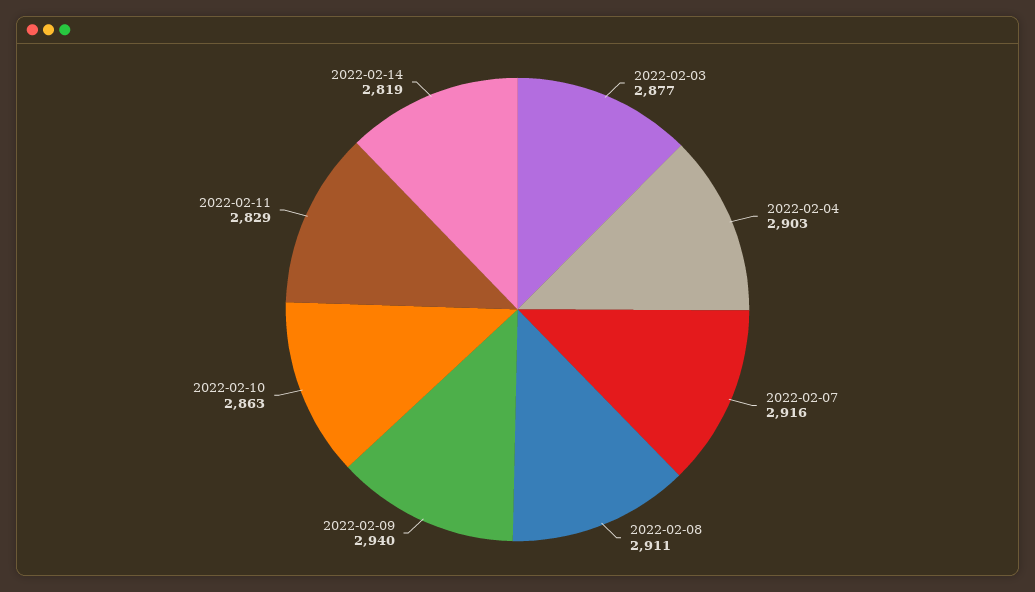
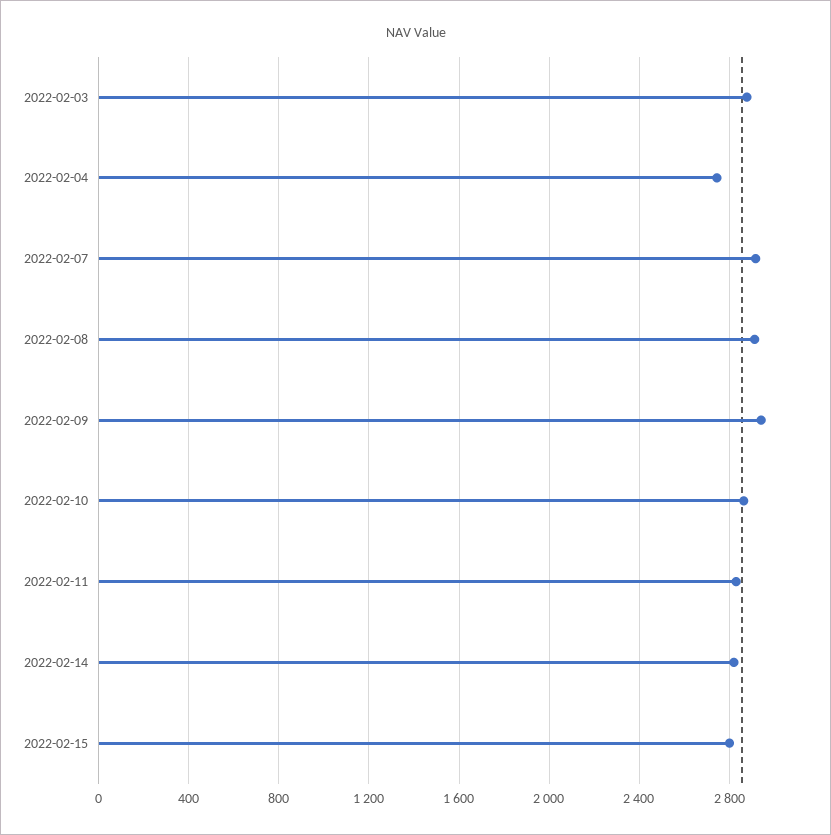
2022-02-04: 2903 -> 2750
2022-02-15: none -> 2800

